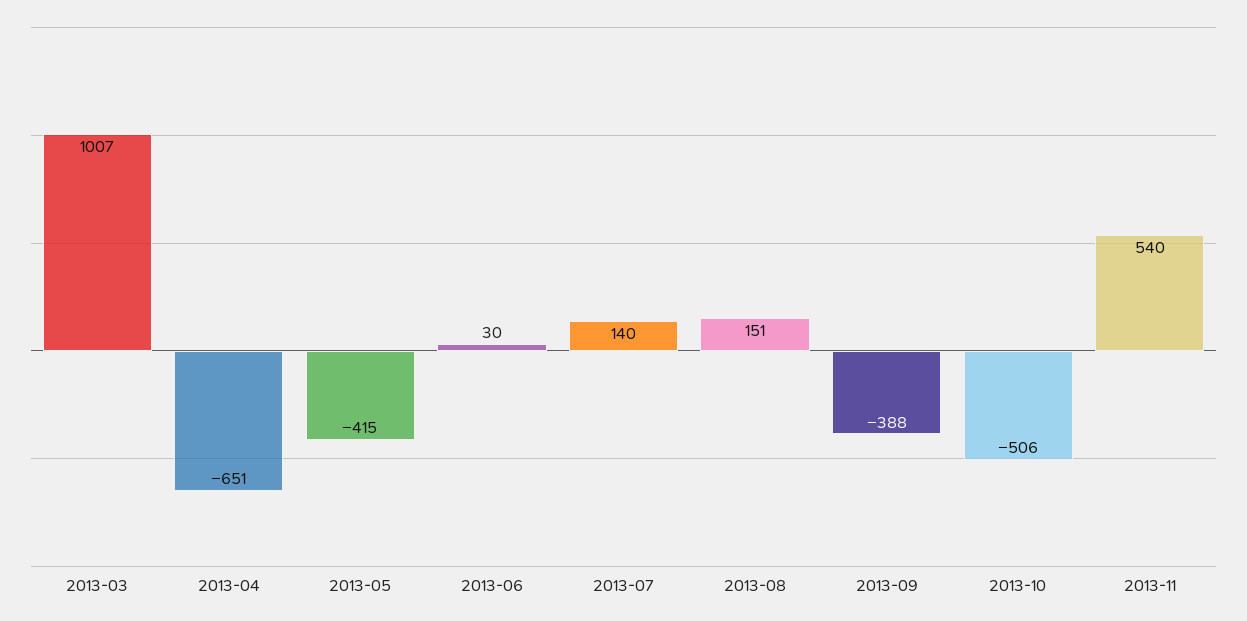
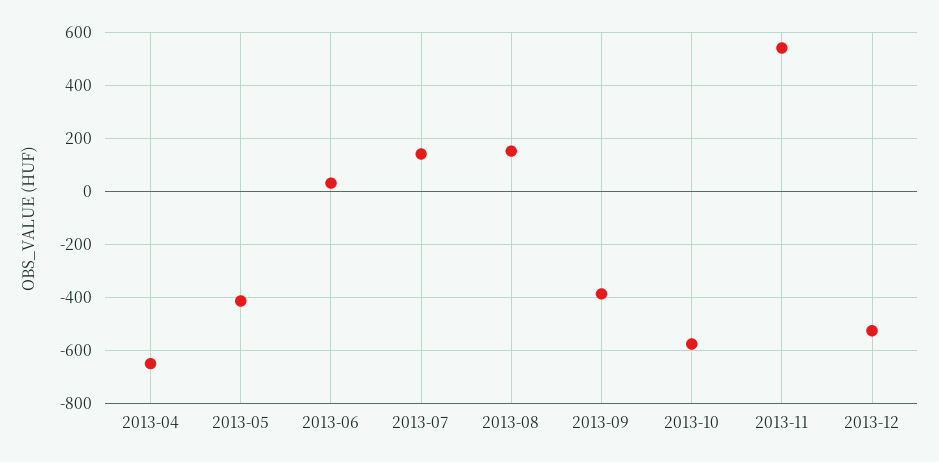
2013-03: 1007 -> none
2013-10: -506 -> -575
2013-12: none -> -525

